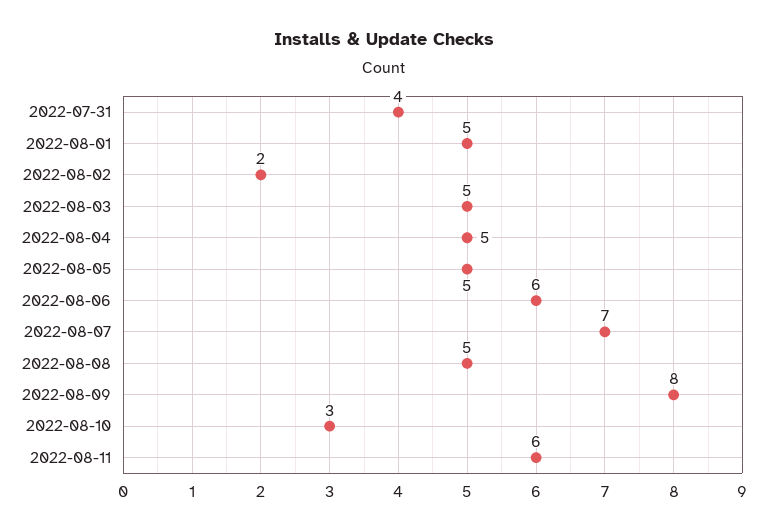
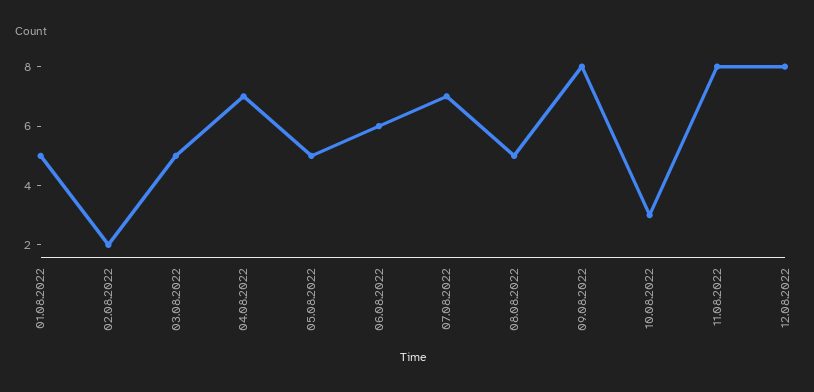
2022-07-31: 4 -> none
2022-08-04: 5 -> 7
2022-08-11: 6 -> 8
12.08.2022: none -> 8

